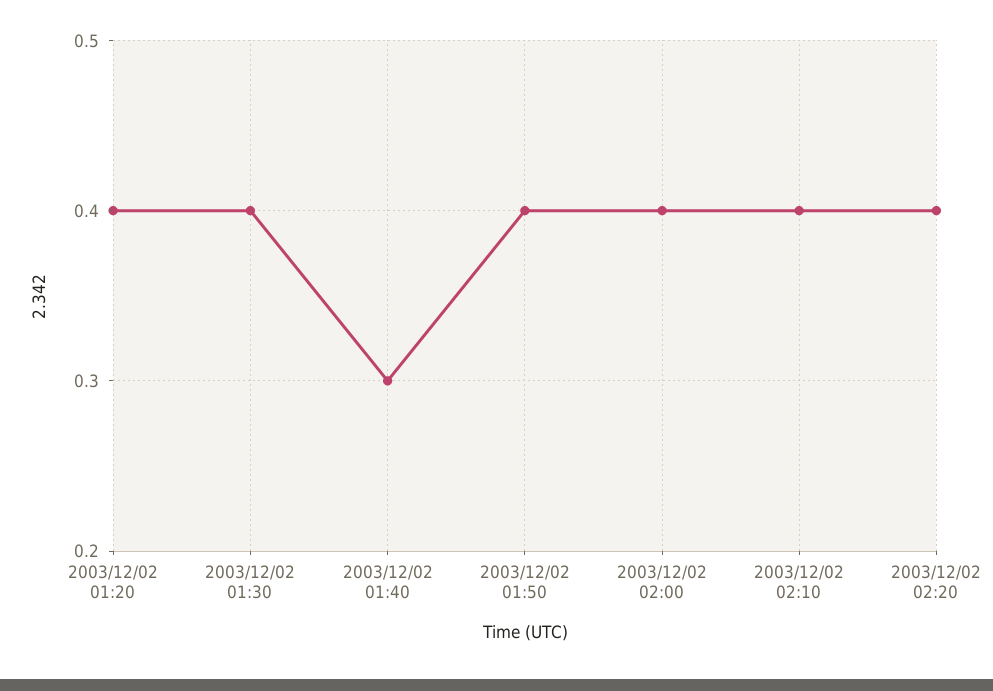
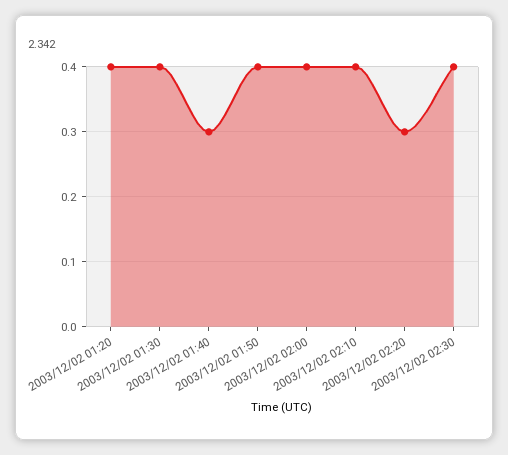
2003/12/02 02:20: 0.4 -> 0.3
2003/12/02 02:30: none -> 0.4

